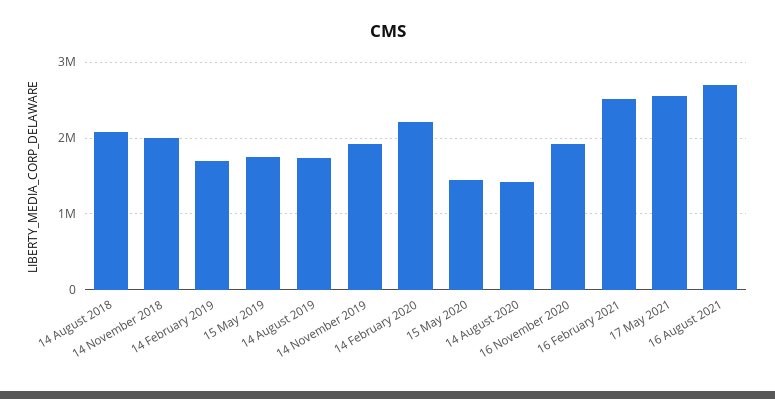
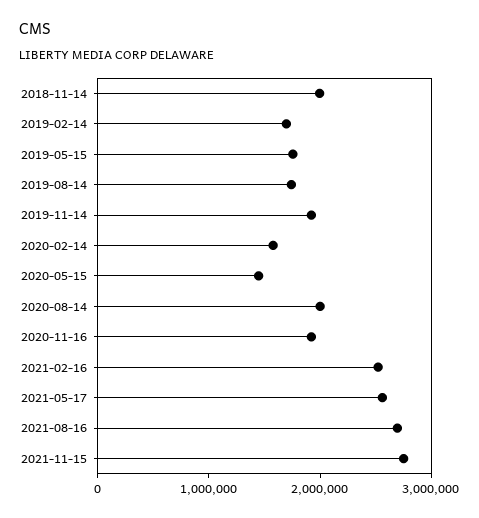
14 August 2018: 2100000 -> none
14 February 2020: 2200000 -> 1600000
14 August 2020: 1400000 -> 2000000
2021-11-15: none -> 2800000

